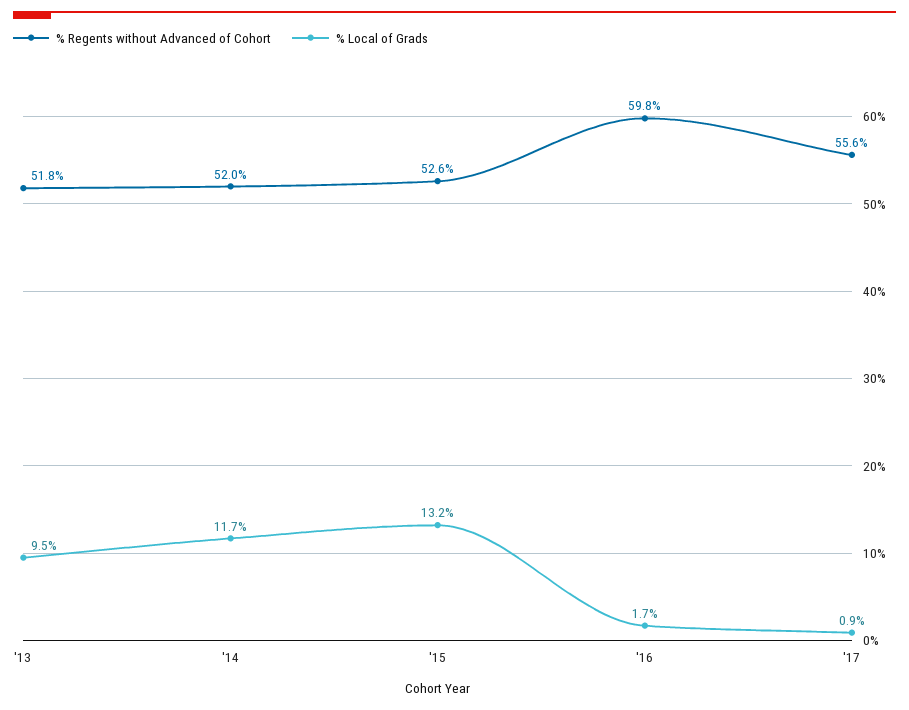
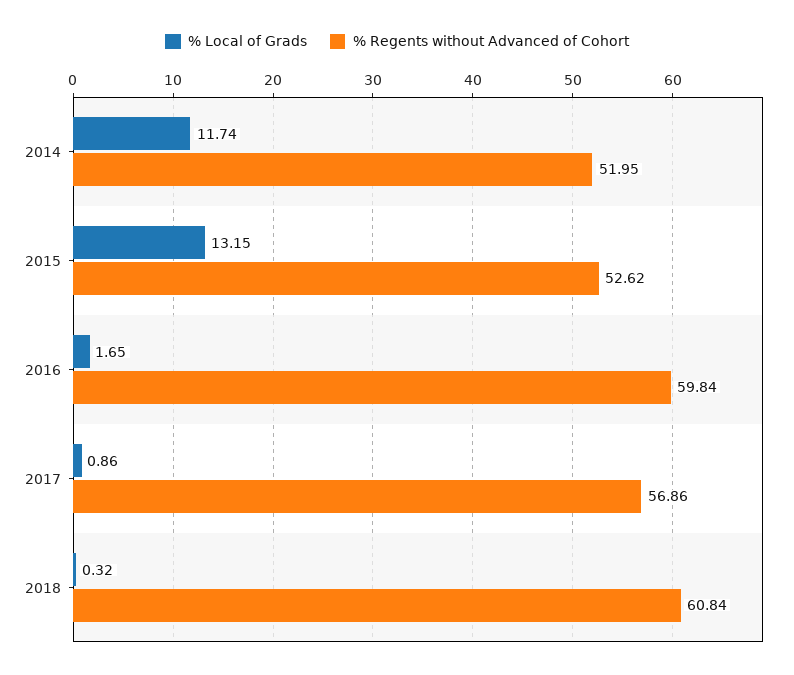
% Regents without Advanced of Cohort, '13: 51.8 -> none
% Local of Grads, '13: 9.5 -> none
% Regents without Advanced of Cohort, '17: 55.6 -> 56.86
% Local of Grads, 2018: none -> 0.32
% Regents without Advanced of Cohort, 2018: none -> 60.84

